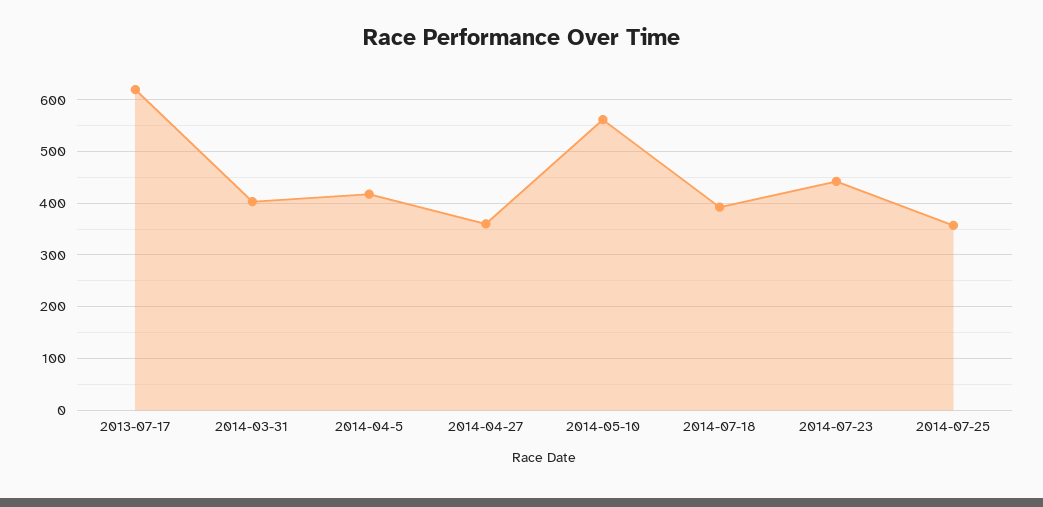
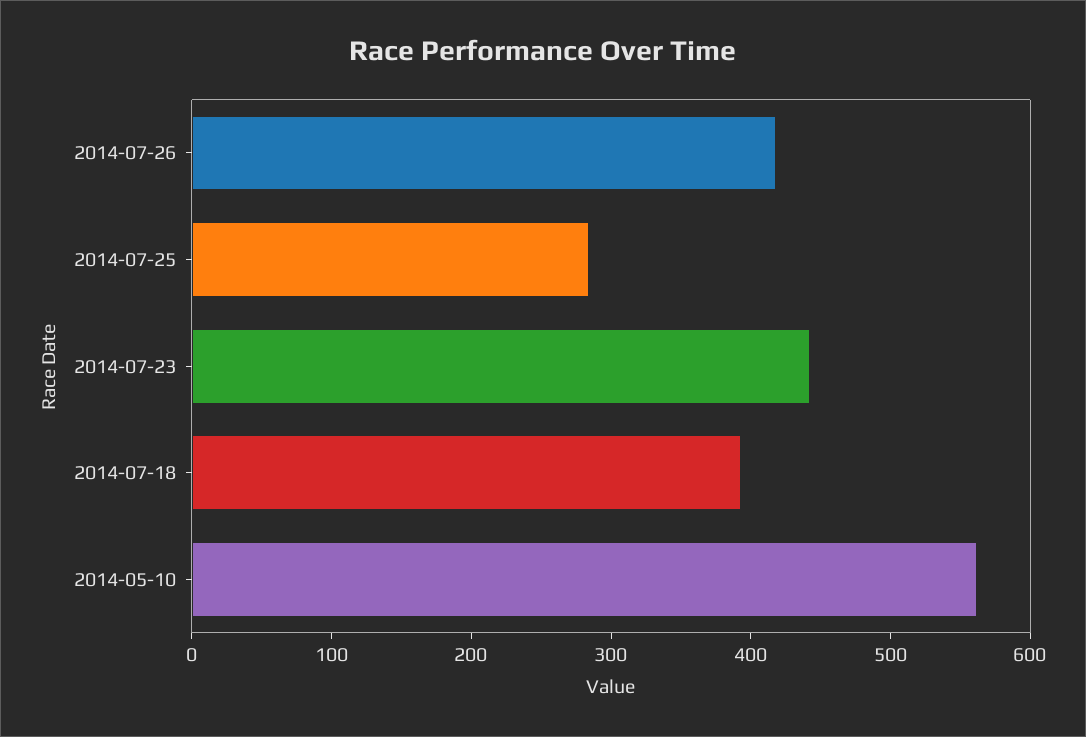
2013-07-17: 620 -> none
2014-03-31: 400 -> none
2014-04-5: 420 -> none
2014-04-27: 360 -> none
2014-07-25: 360 -> 280
2014-07-26: none -> 420

